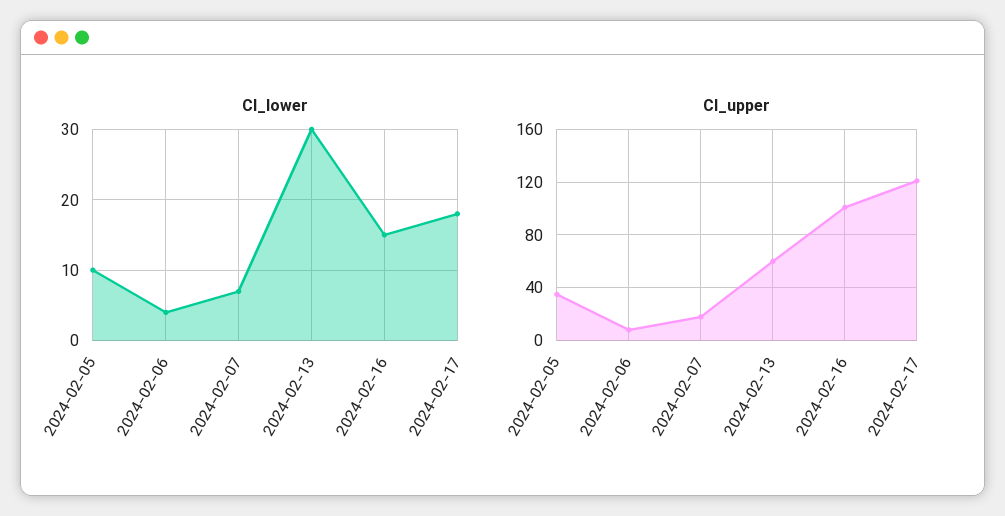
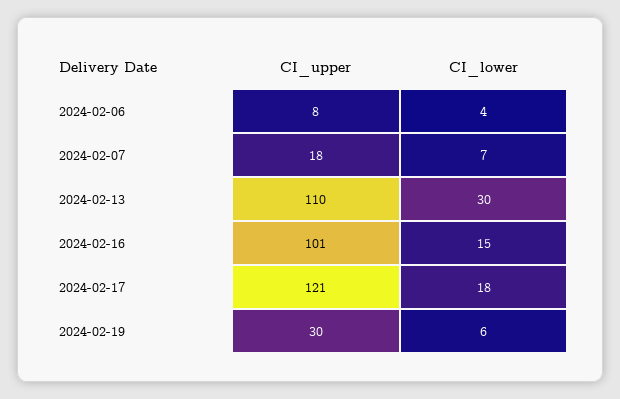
CI_lower, 2024-02-05: 10 -> none
CI_upper, 2024-02-05: 35 -> none
CI_upper, 2024-02-13: 60 -> 110
CI_upper, 2024-02-19: none -> 30
CI_lower, 2024-02-19: none -> 6

